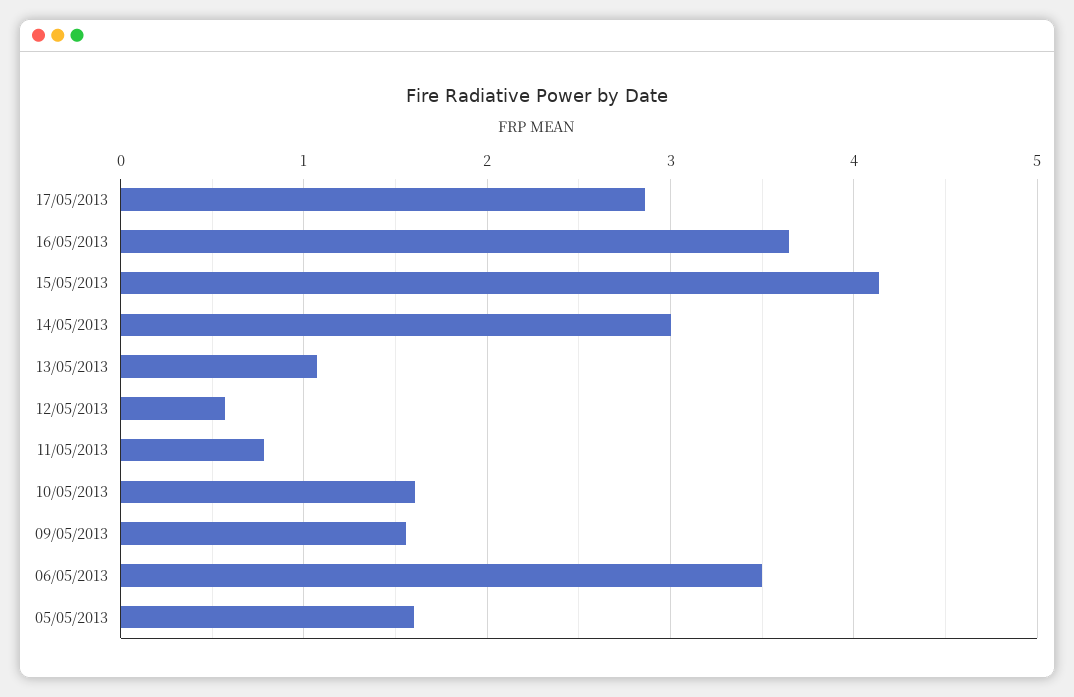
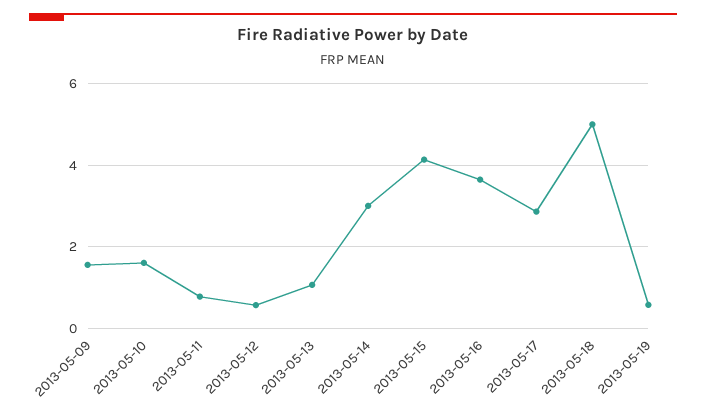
06/05/2013: 3.5 -> none
05/05/2013: 1.6 -> none
2013-05-18: none -> 5
2013-05-19: none -> 0.6

